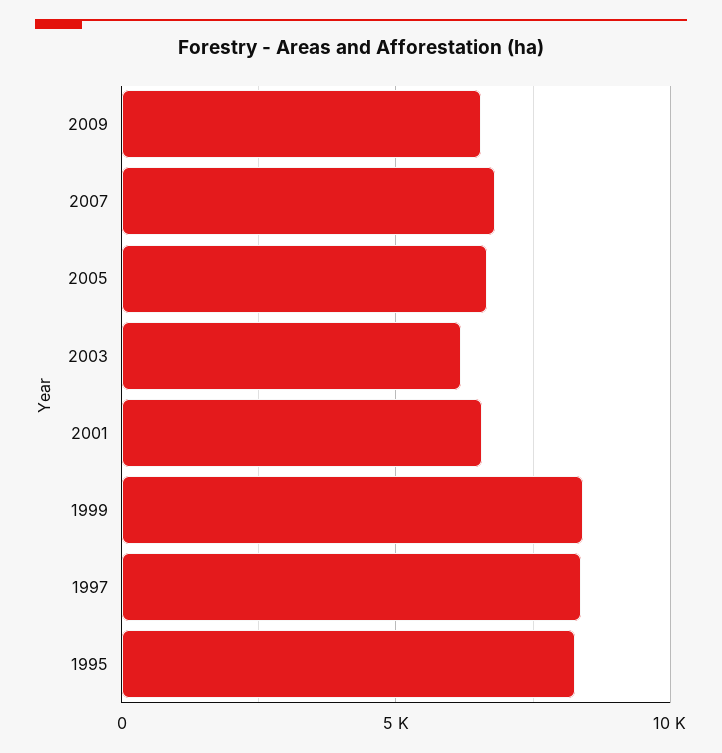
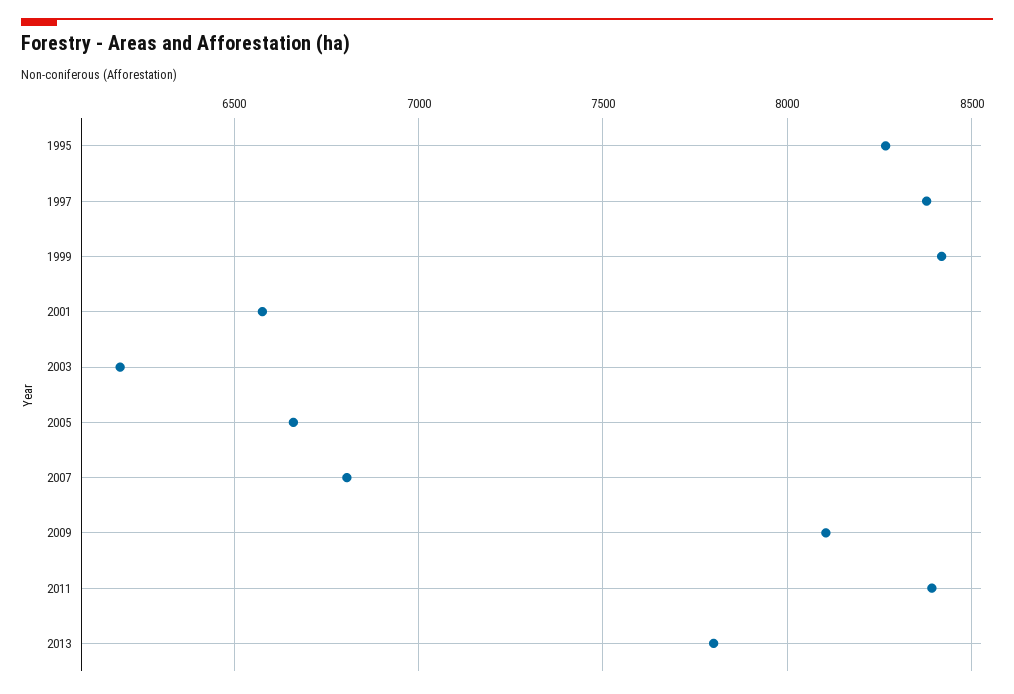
2009: 6500 -> 8100
2011: none -> 8400
2013: none -> 7800

